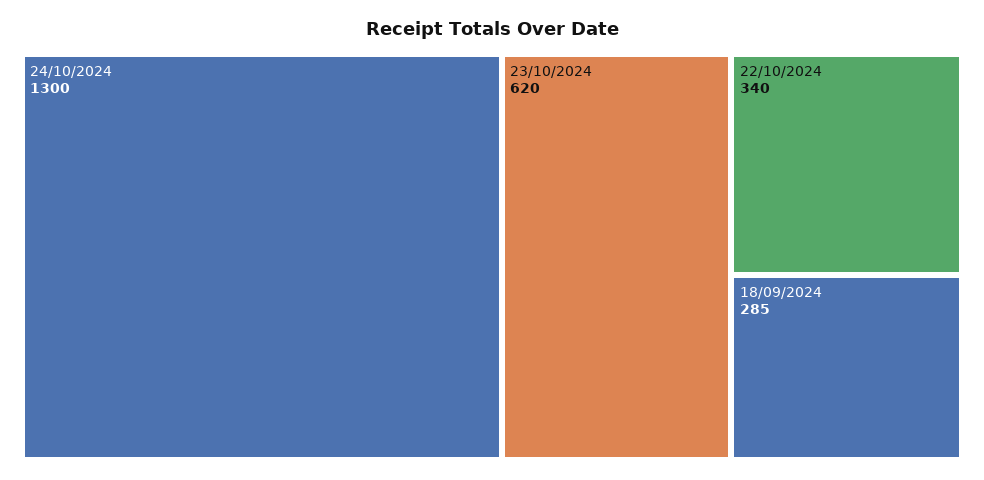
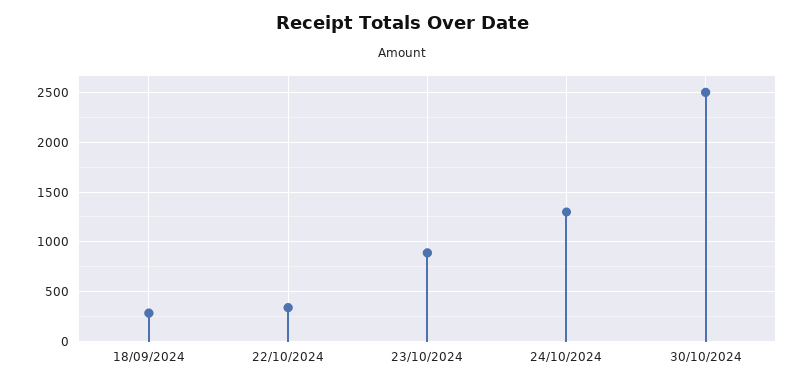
23/10/2024: 620 -> 900
30/10/2024: none -> 2500

